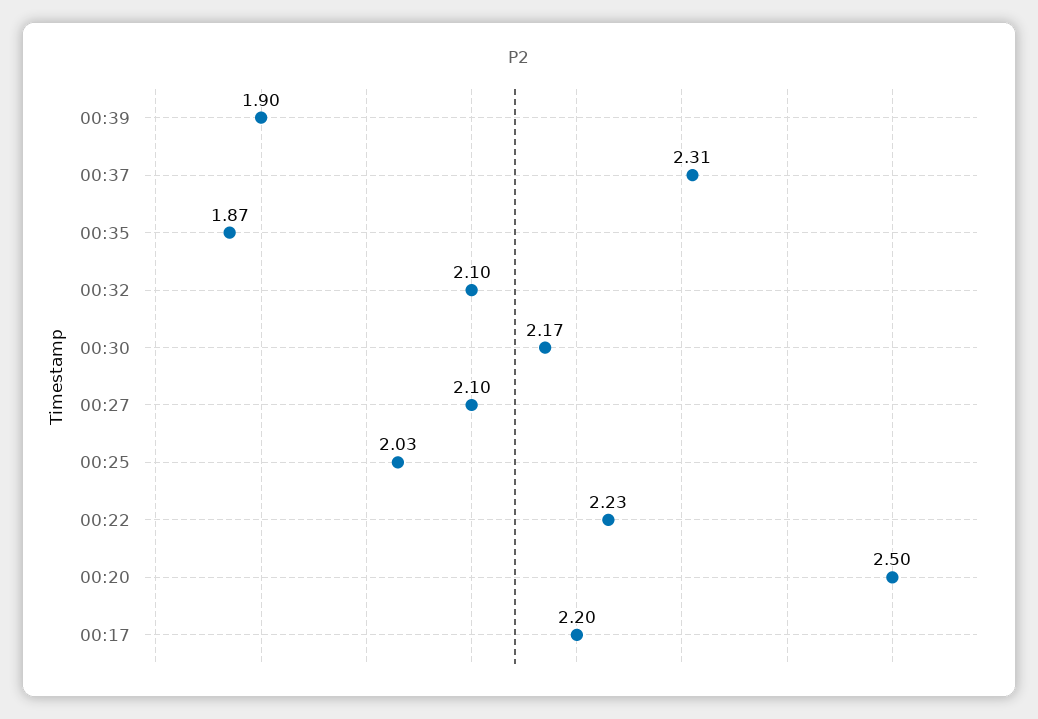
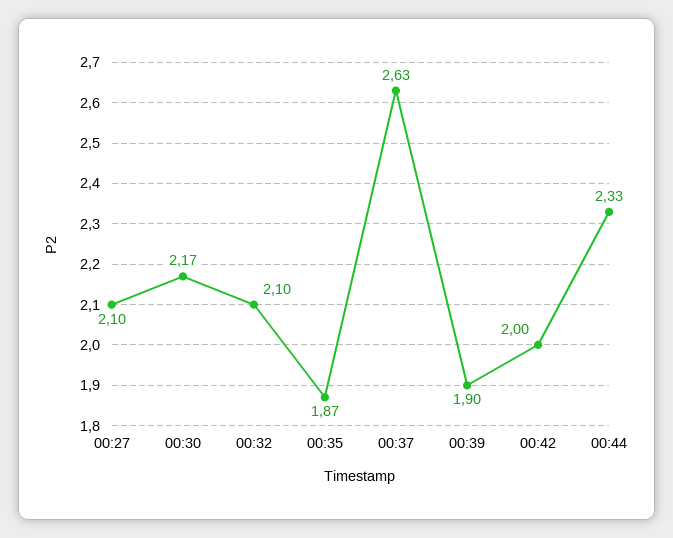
00:37: 2.31 -> 2.63
00:25: 2.03 -> none
00:22: 2.23 -> none
00:20: 2.5 -> none
00:17: 2.2 -> none
00:42: none -> 2
00:44: none -> 2.33

